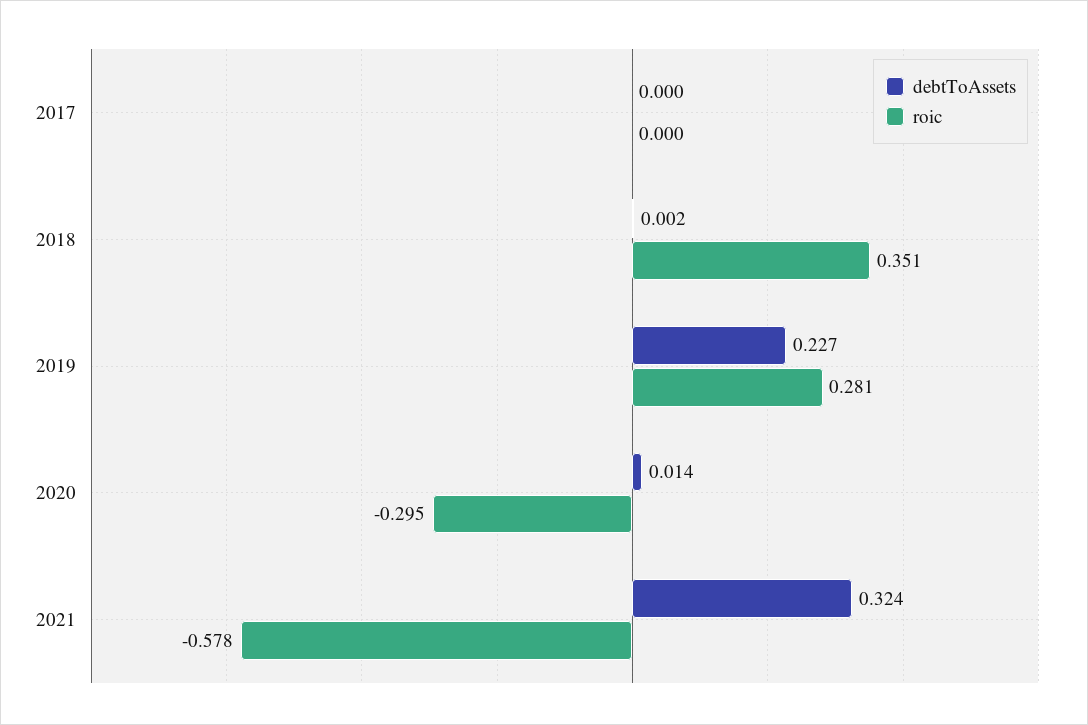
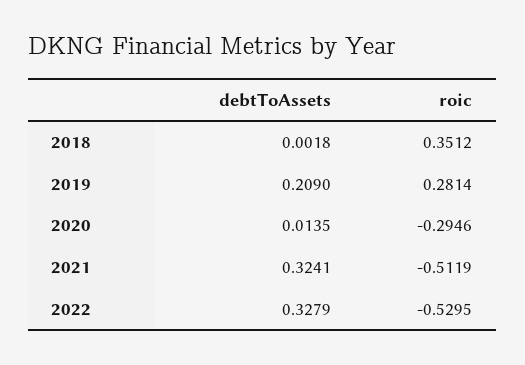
debtToAssets, 2017: 0 -> none
roic, 2017: 0 -> none
debtToAssets, 2019: 0.227 -> 0.209
roic, 2021: -0.578 -> -0.5119
debtToAssets, 2022: none -> 0.3279
roic, 2022: none -> -0.5295

